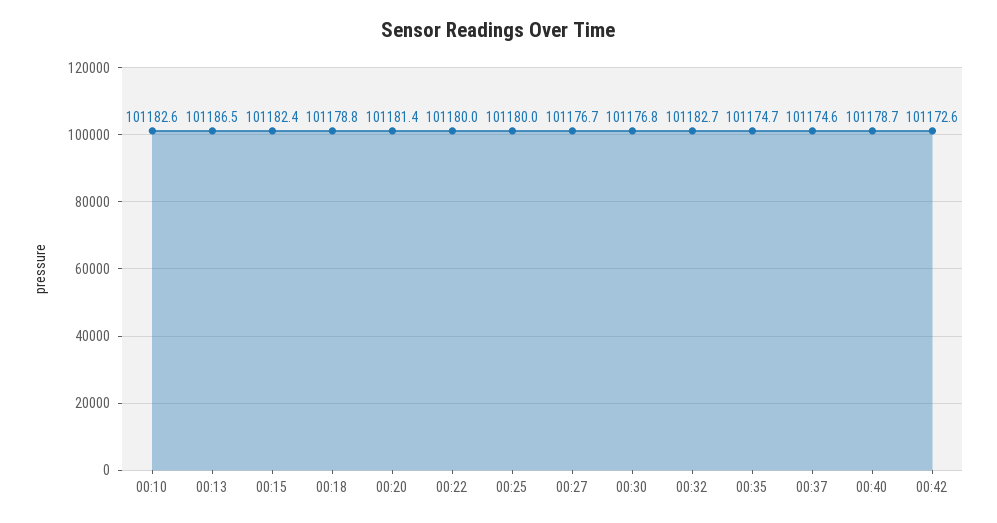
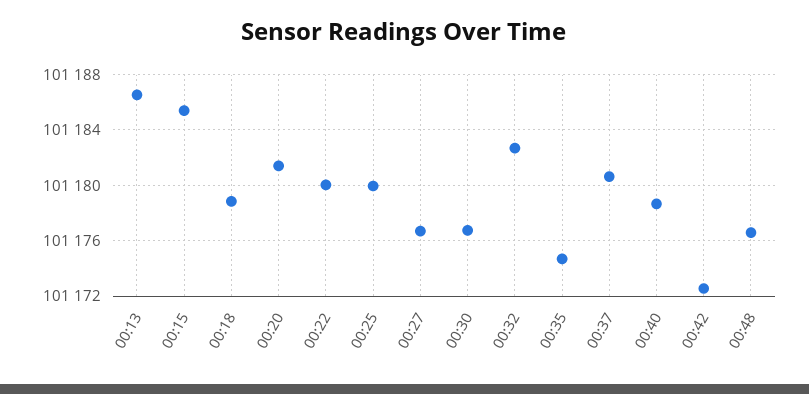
00:10: 101182.6 -> none
00:15: 101182.4 -> 101185.5
00:37: 101174.6 -> 101180.5
00:48: none -> 101176.5

